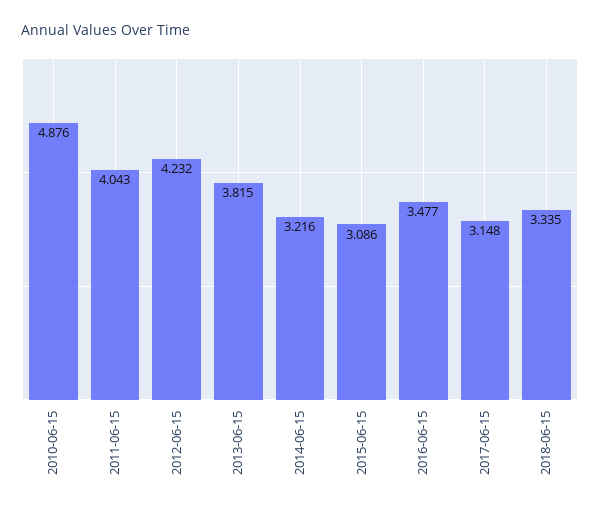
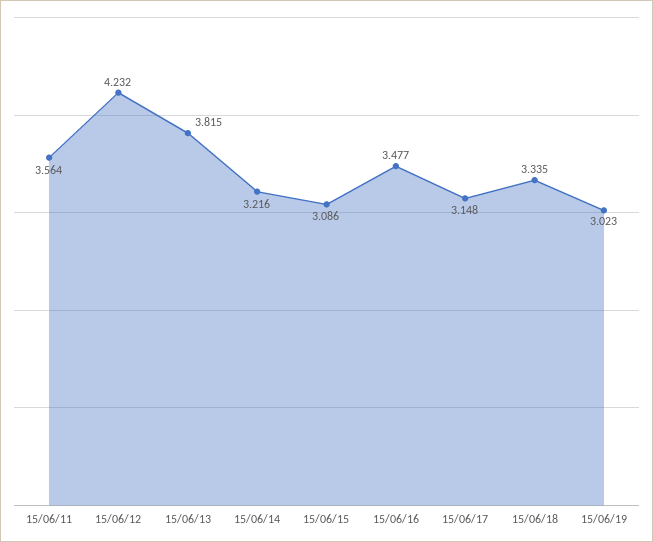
2010-06-15: 4.876 -> none
2011-06-15: 4.043 -> 3.564
15/06/19: none -> 3.023

